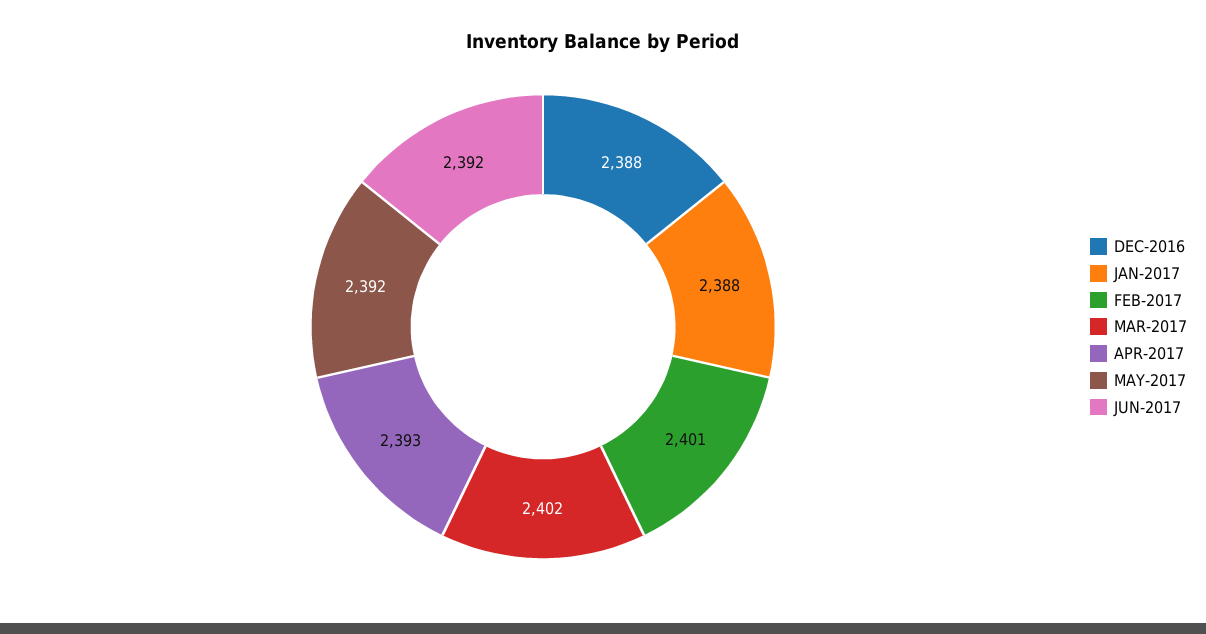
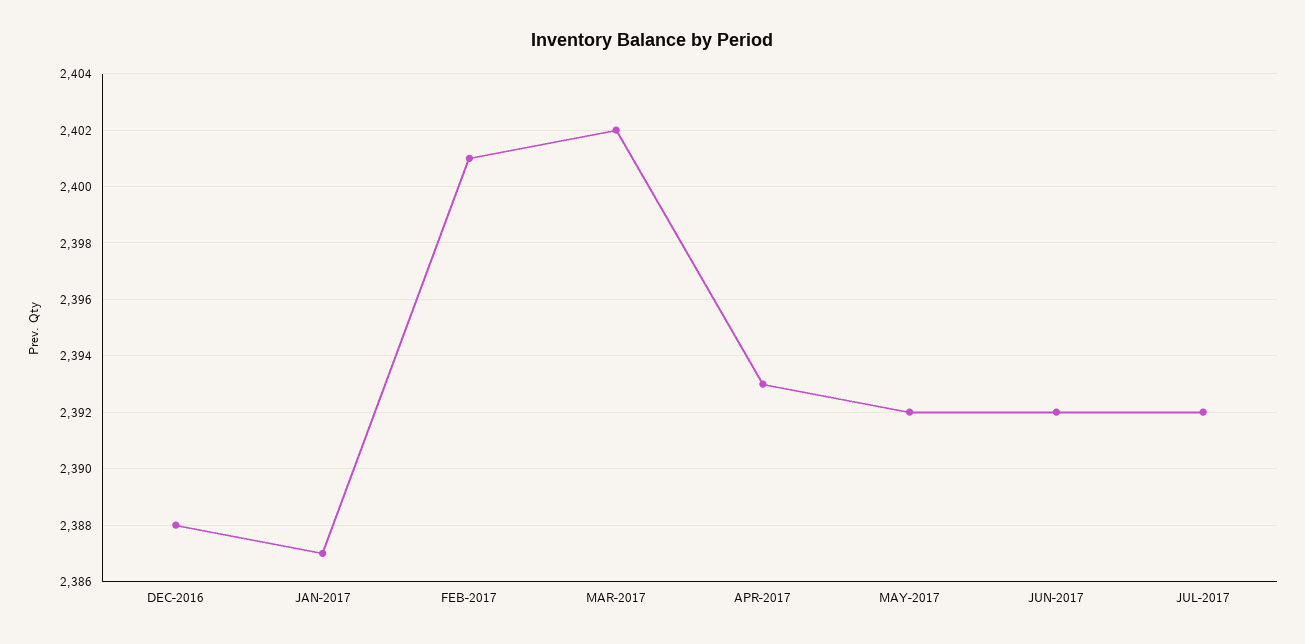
JAN-2017: 2388 -> 2387
JUL-2017: none -> 2392

